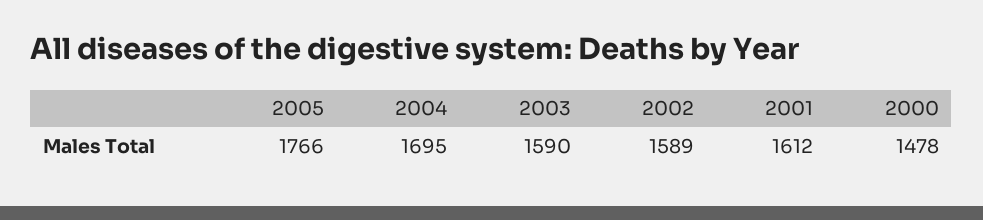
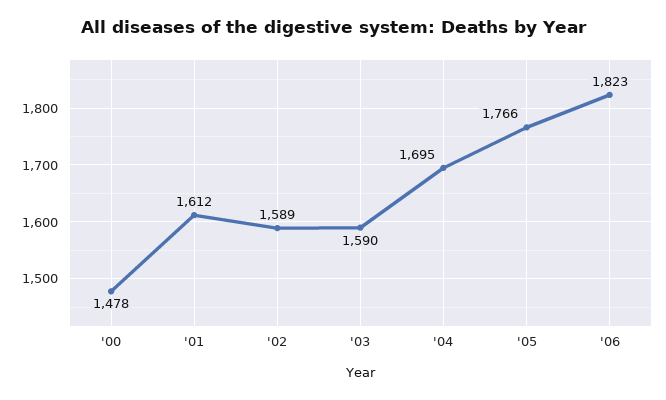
'06: none -> 1823

